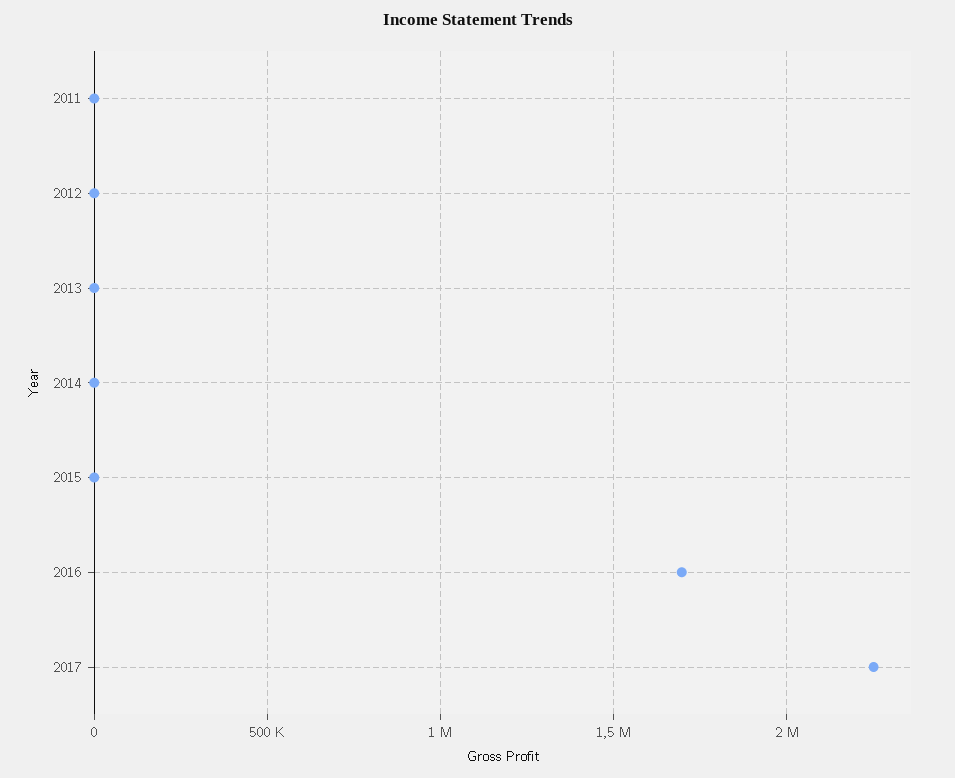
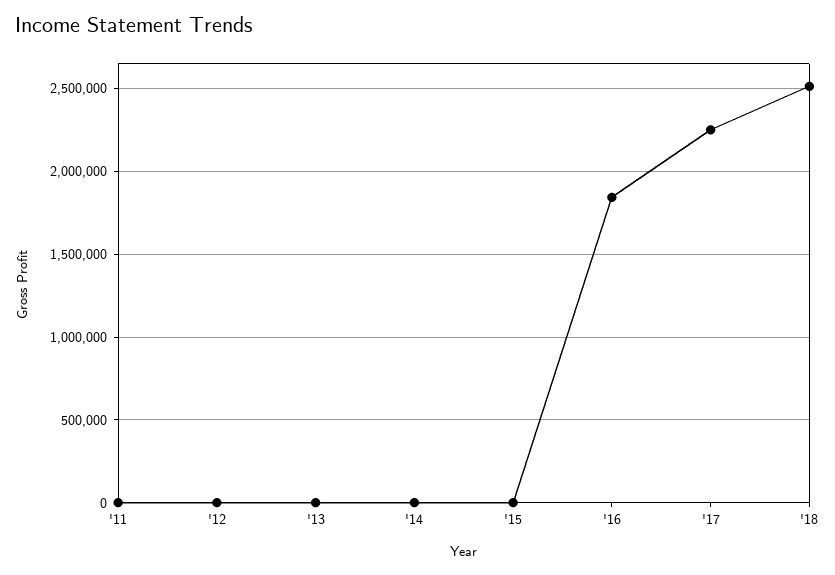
2016: 1700000 -> 1850000
'18: none -> 2500000

